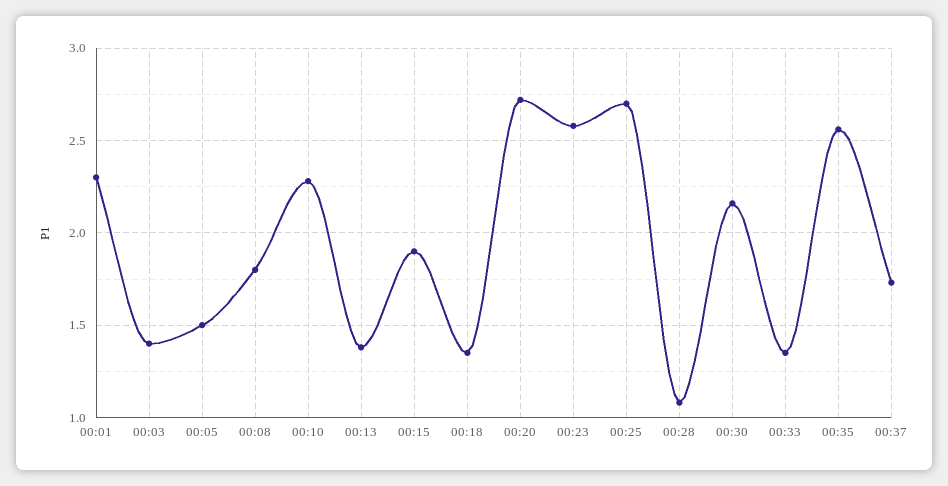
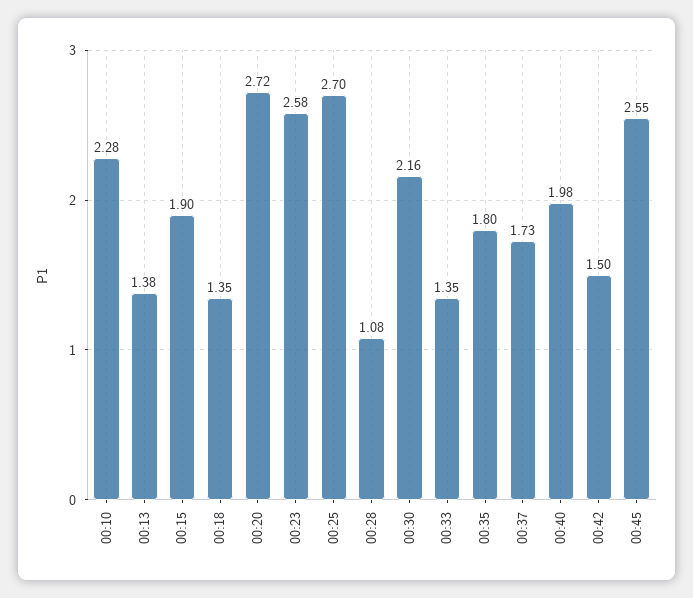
00:01: 2.3 -> none
00:03: 1.4 -> none
00:05: 1.5 -> none
00:08: 1.8 -> none
00:35: 2.55 -> 1.8
00:40: none -> 1.98
00:42: none -> 1.5
00:45: none -> 2.55

